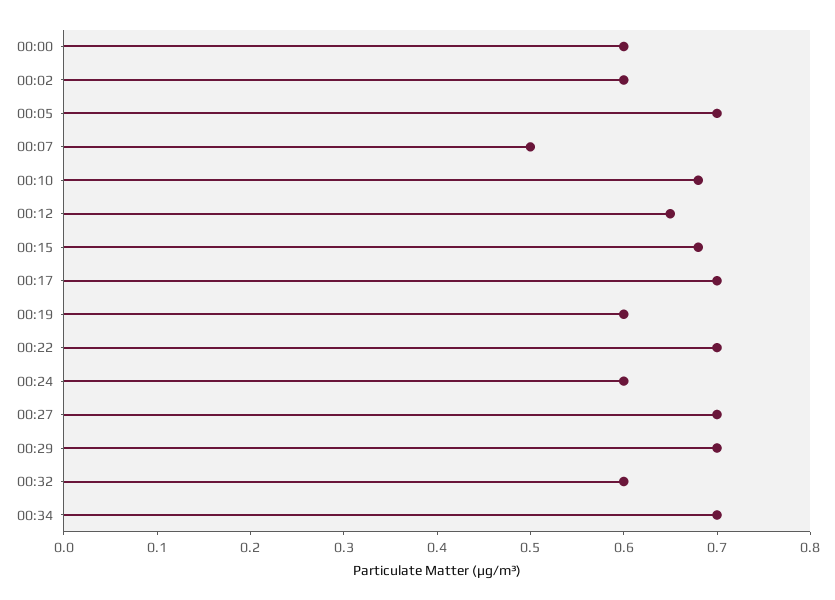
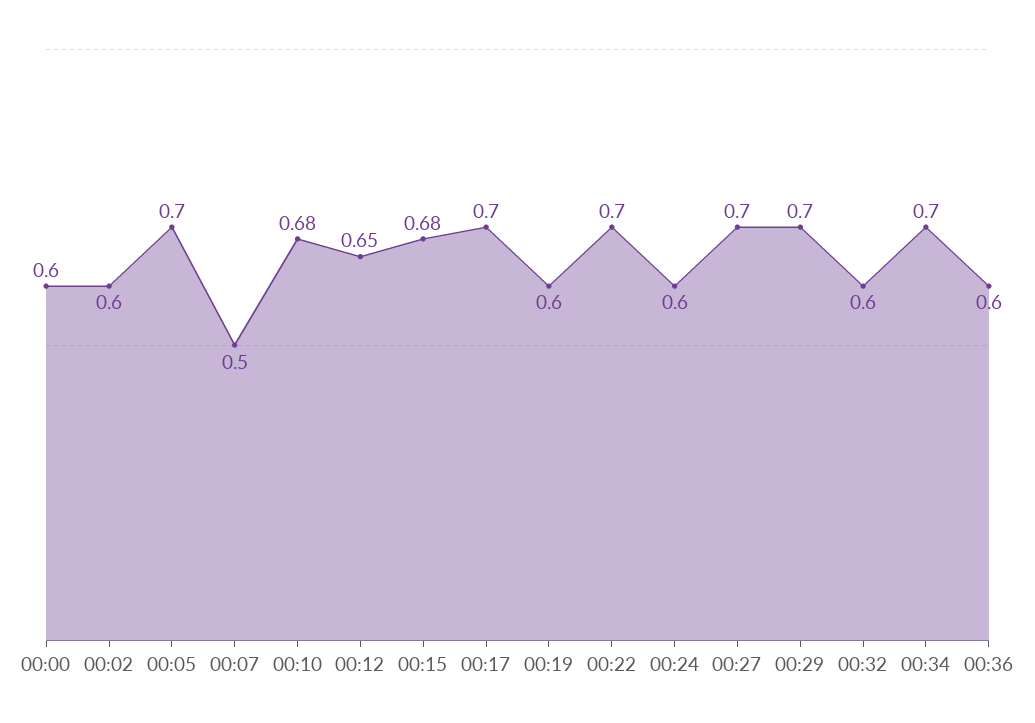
00:36: none -> 0.6

